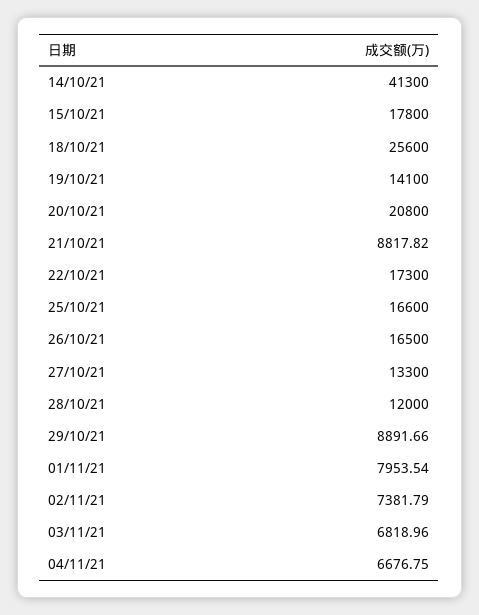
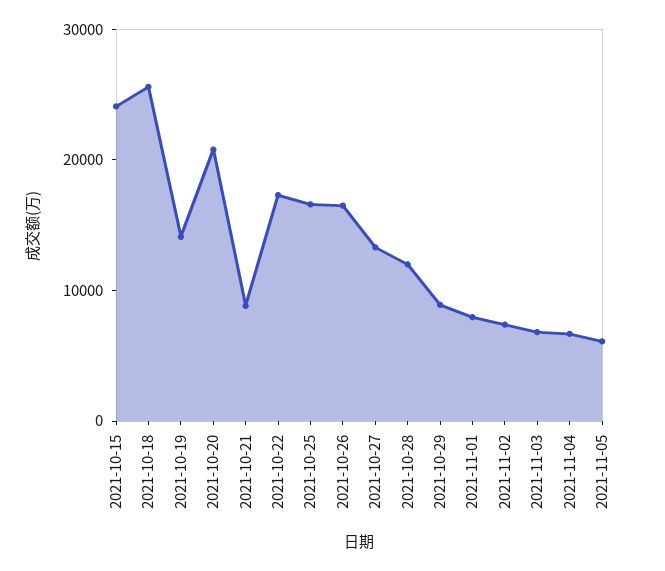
14/10/21: 41300 -> none
15/10/21: 17800 -> 24000
2021-11-05: none -> 6000

